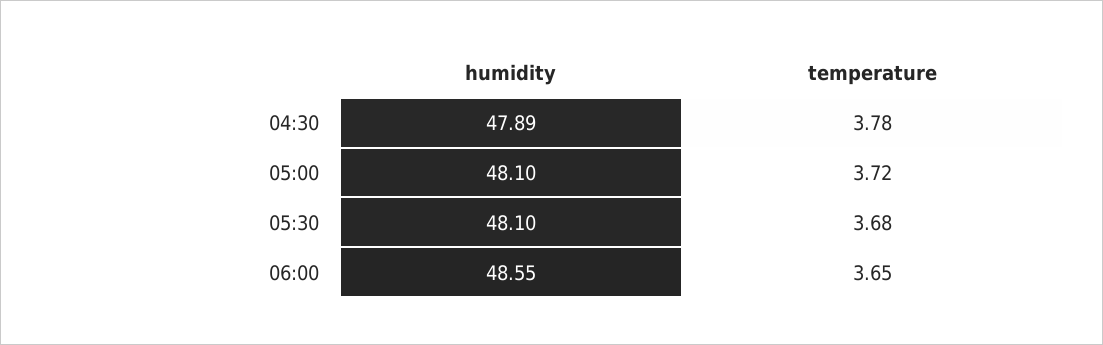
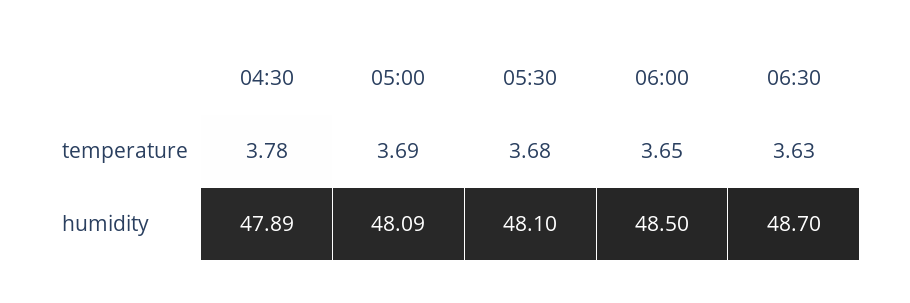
humidity, 05:00: 48.1 -> 48.09
temperature, 05:00: 3.72 -> 3.69
humidity, 06:00: 48.55 -> 48.5
temperature, 06:30: none -> 3.63
humidity, 06:30: none -> 48.7

